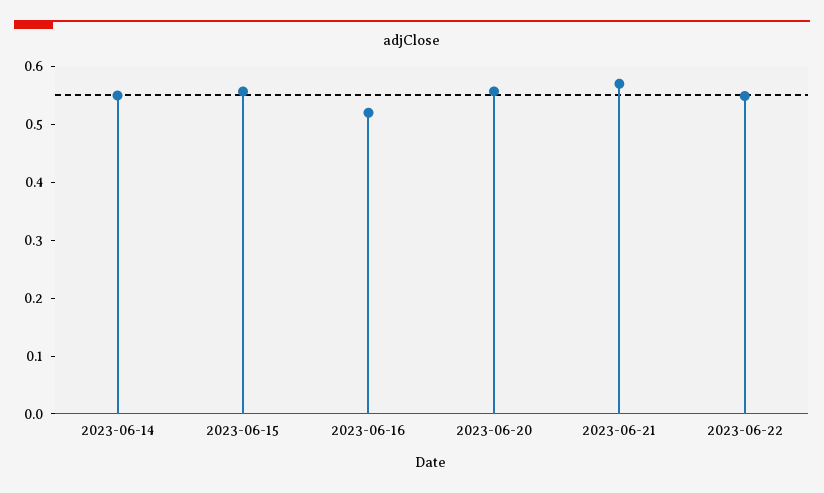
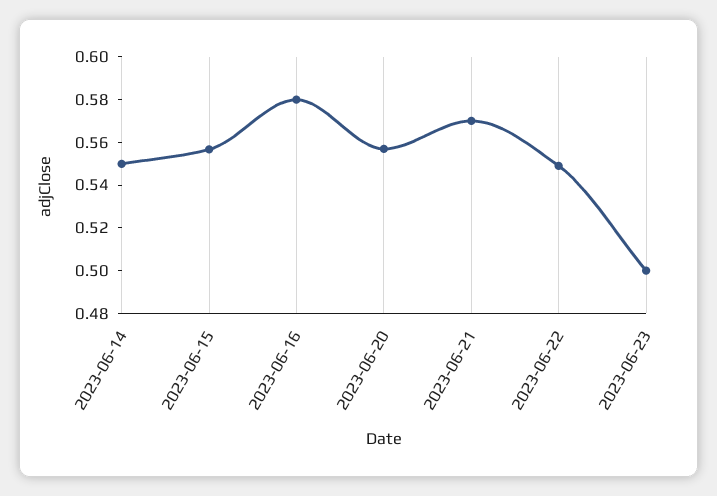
2023-06-16: 0.52 -> 0.58
2023-06-23: none -> 0.5

